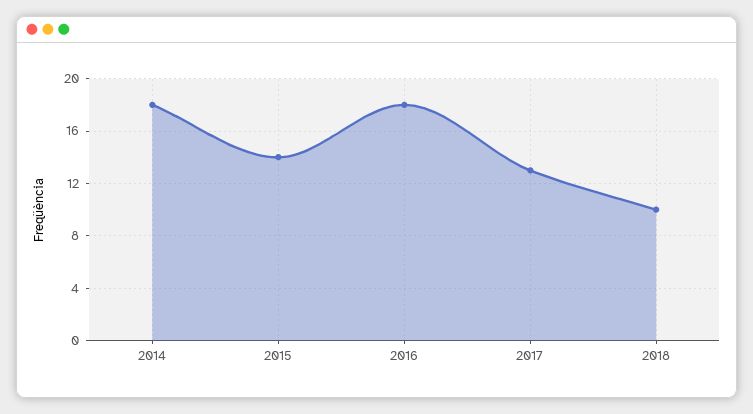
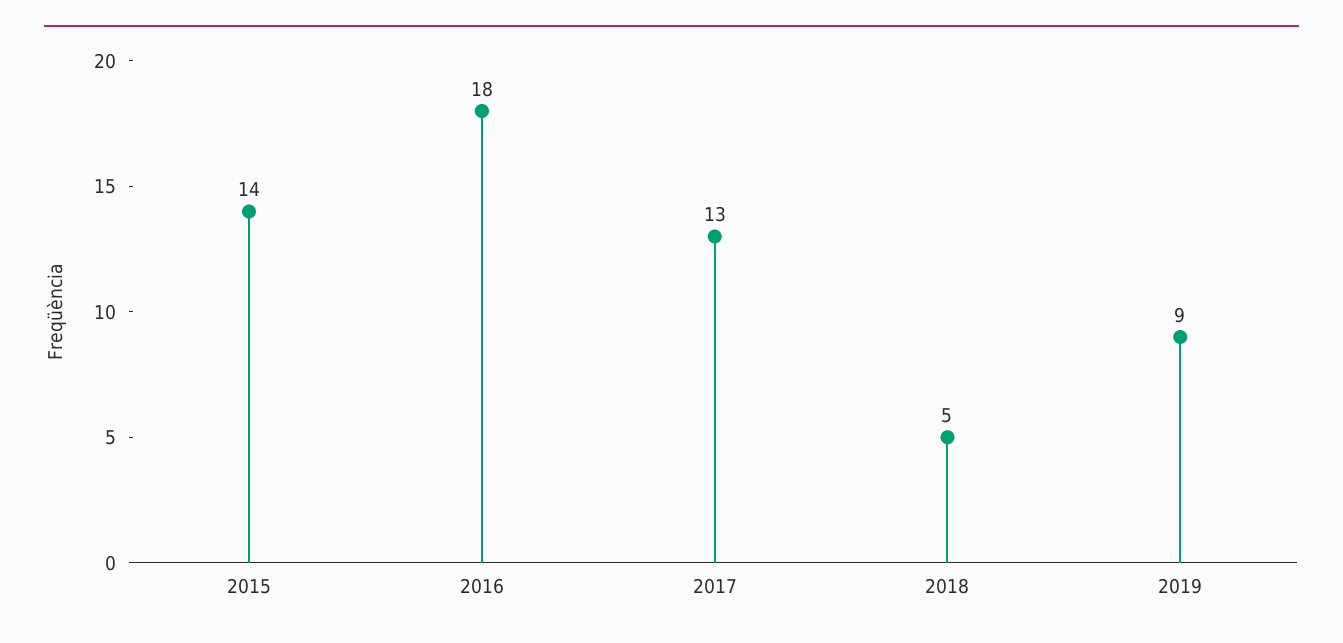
2014: 18 -> none
2018: 10 -> 5
2019: none -> 9

